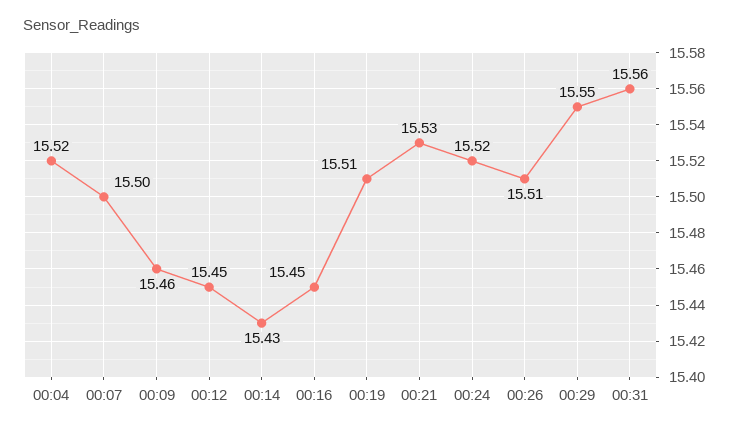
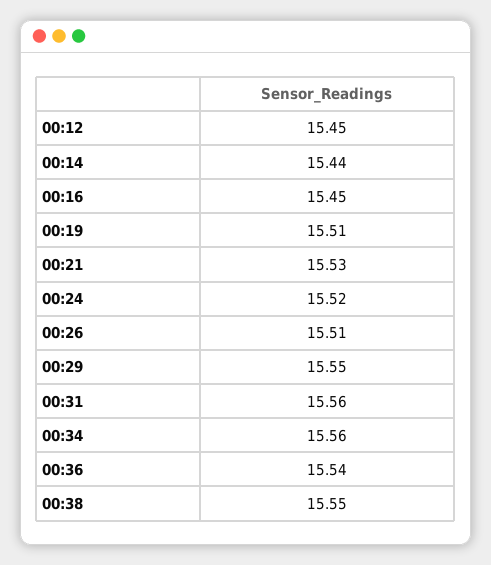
00:04: 15.52 -> none
00:07: 15.5 -> none
00:09: 15.46 -> none
00:14: 15.43 -> 15.44
00:34: none -> 15.56
00:36: none -> 15.54
00:38: none -> 15.55

